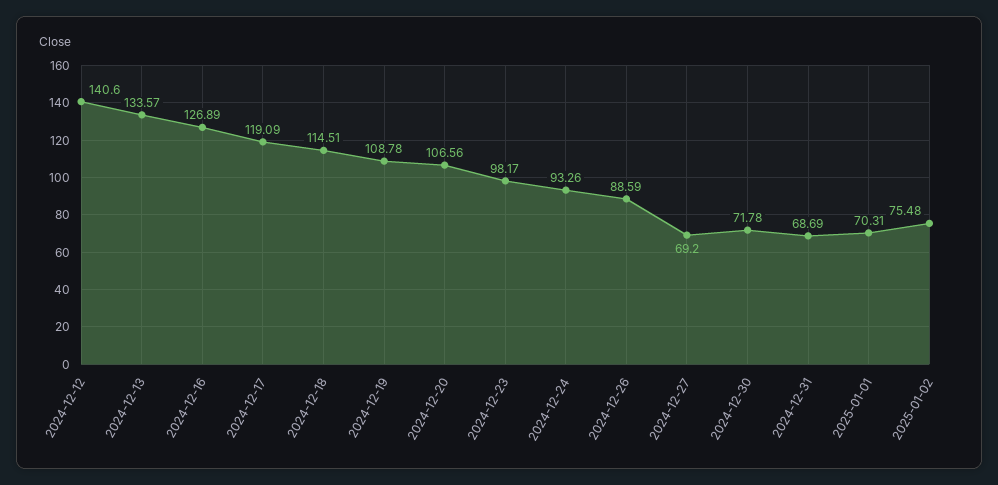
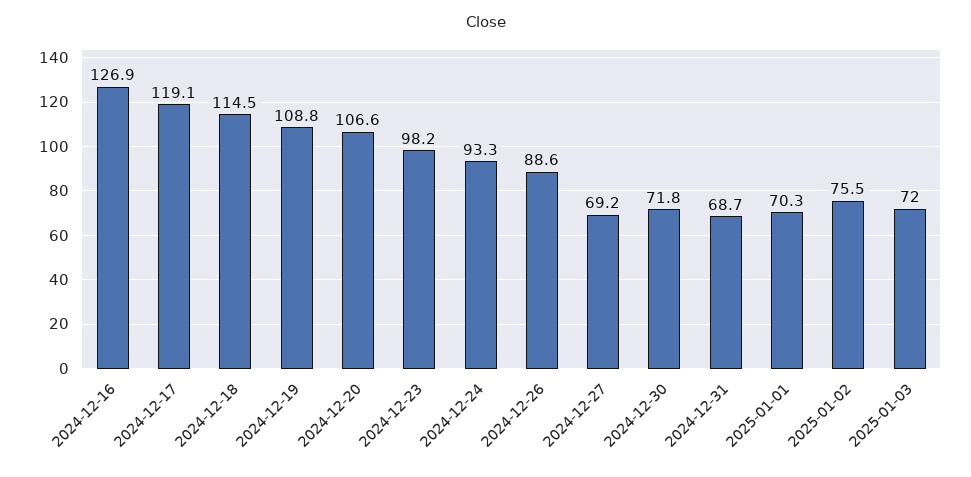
2024-12-12: 140.6 -> none
2024-12-13: 133.57 -> none
2025-01-03: none -> 72

